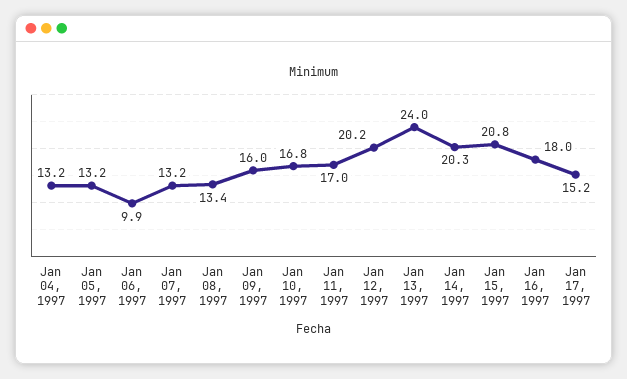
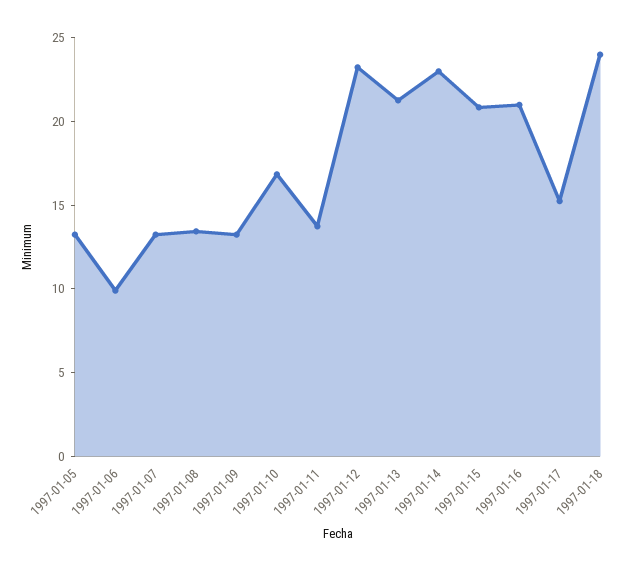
Jan 04, 1997: 13.2 -> none
Jan 09, 1997: 16 -> 13
Jan 11, 1997: 17 -> 14
Jan 12, 1997: 20.2 -> 23
Jan 13, 1997: 24 -> 21
Jan 14, 1997: 20.3 -> 23
Jan 16, 1997: 18 -> 21
1997-01-18: none -> 24

